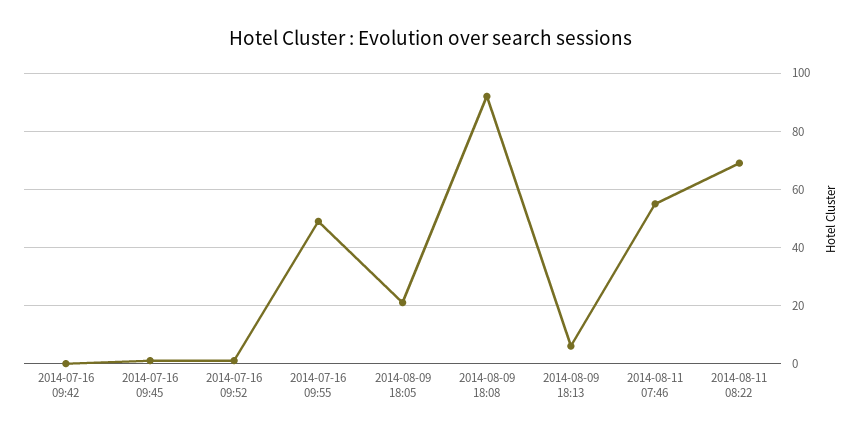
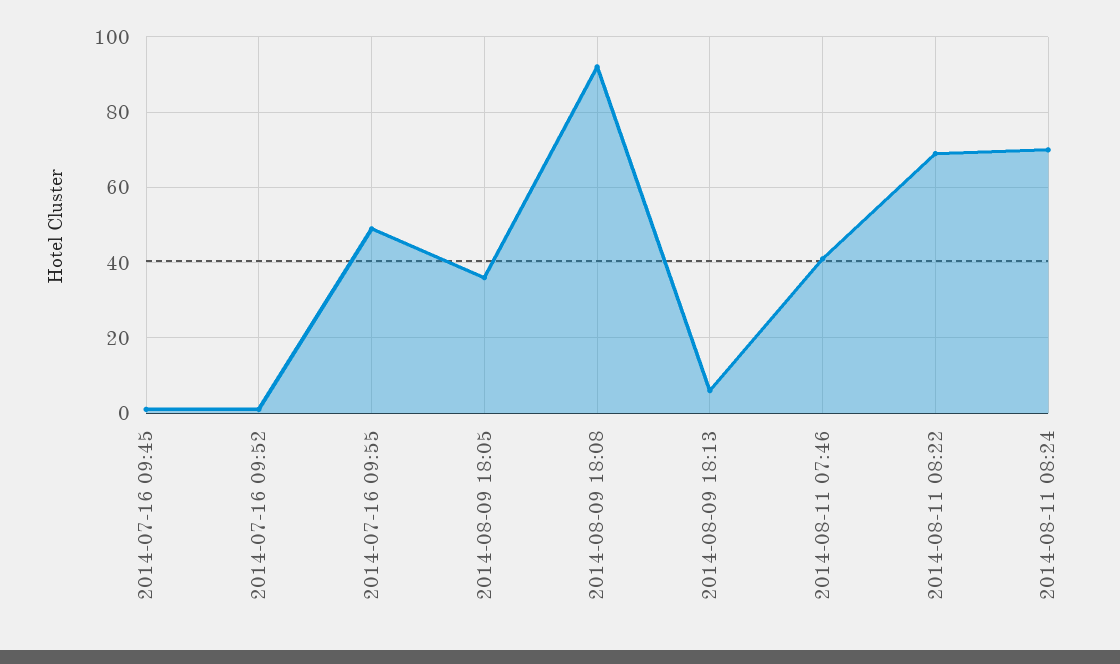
2014-07-16 09:42: 0 -> none
2014-08-09 18:05: 20 -> 35
2014-08-11 07:46: 55 -> 40
2014-08-11 08:24: none -> 70

